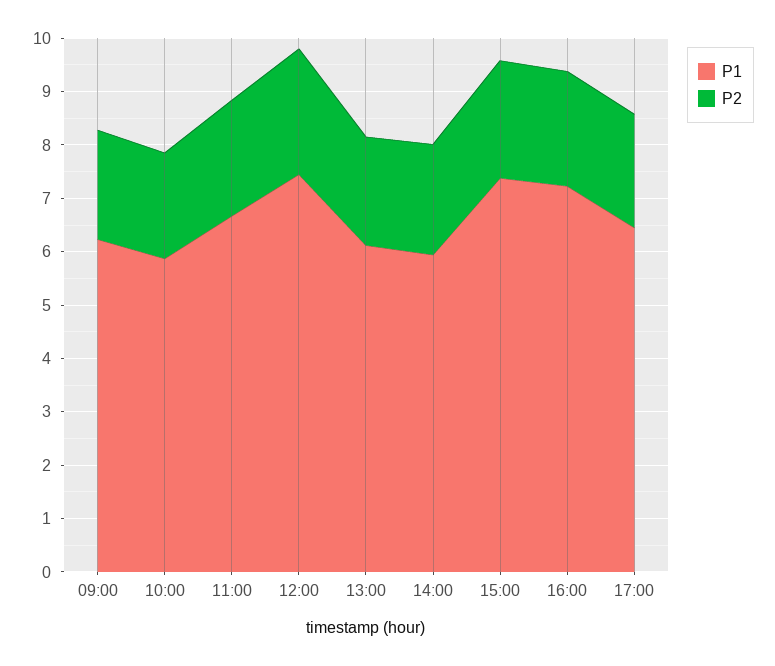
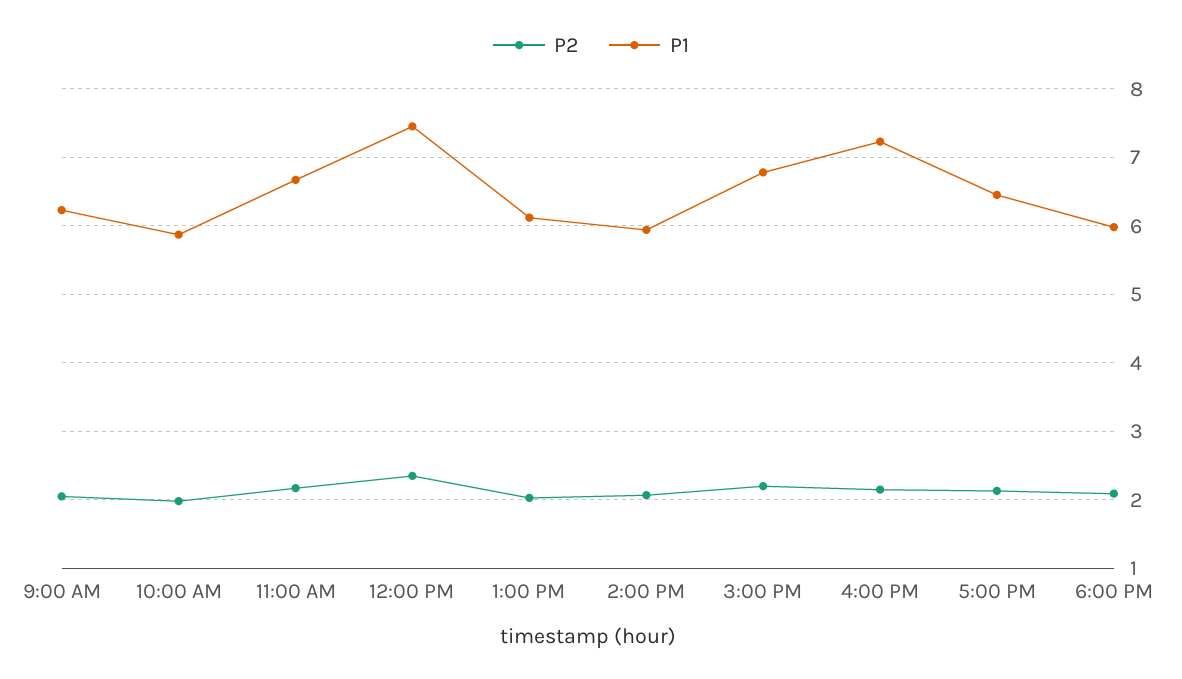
P1, 15:00: 7.4 -> 6.8
P2, 6:00 PM: none -> 2.1
P1, 6:00 PM: none -> 6

